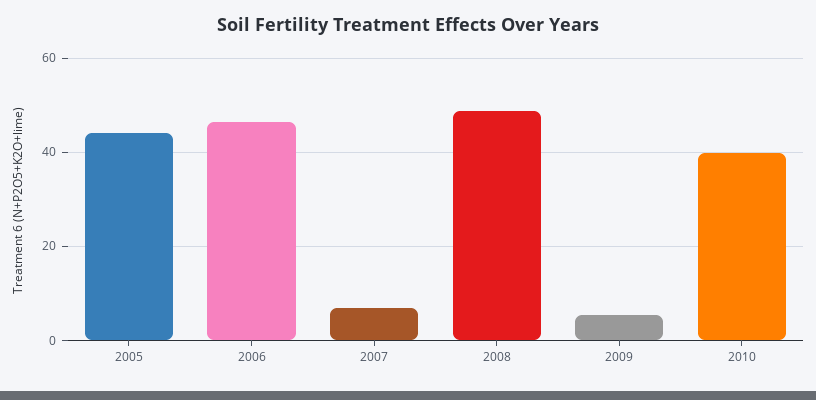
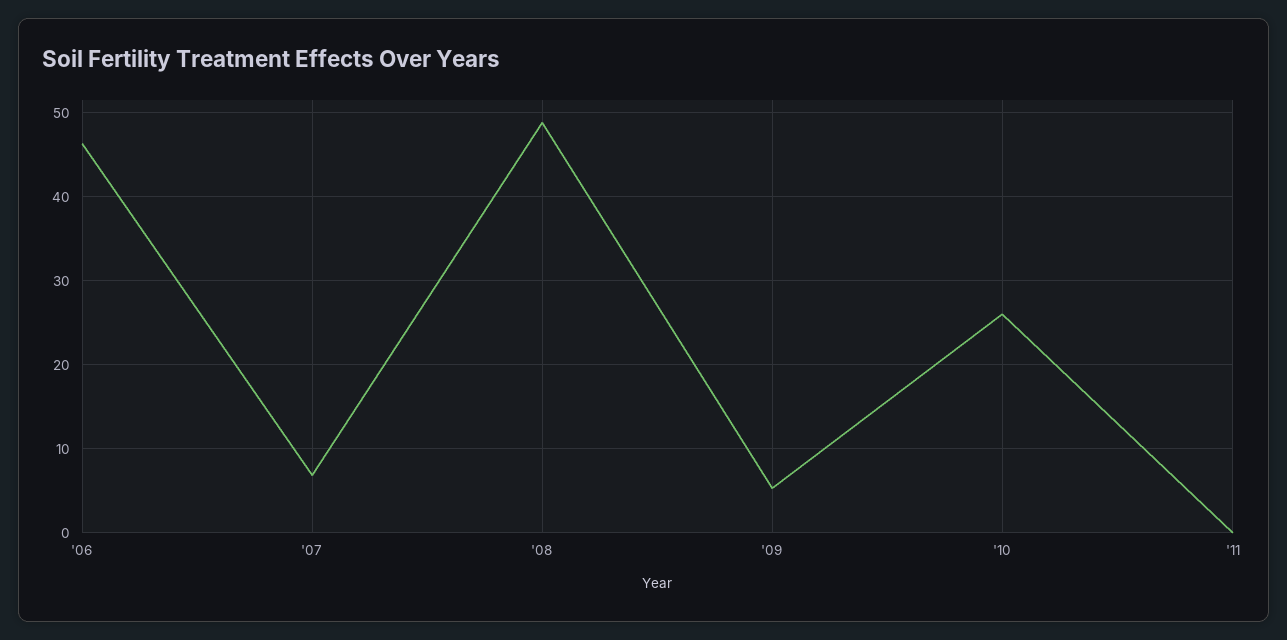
2005: 44 -> none
2010: 40 -> 26
'11: none -> 0

